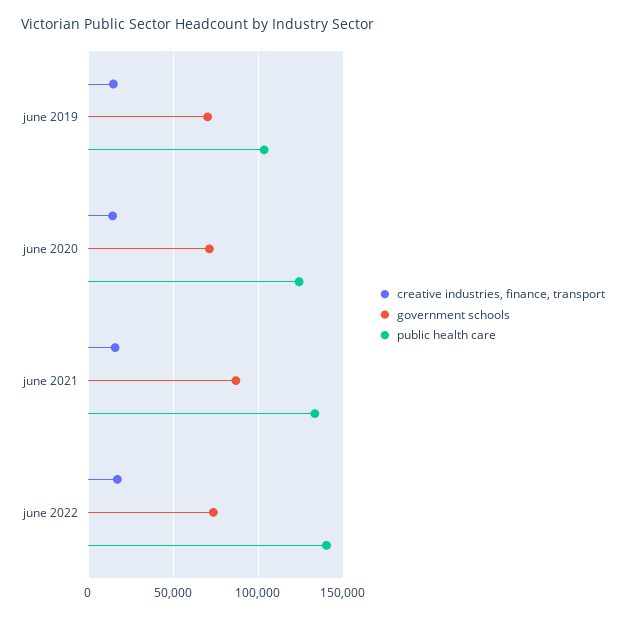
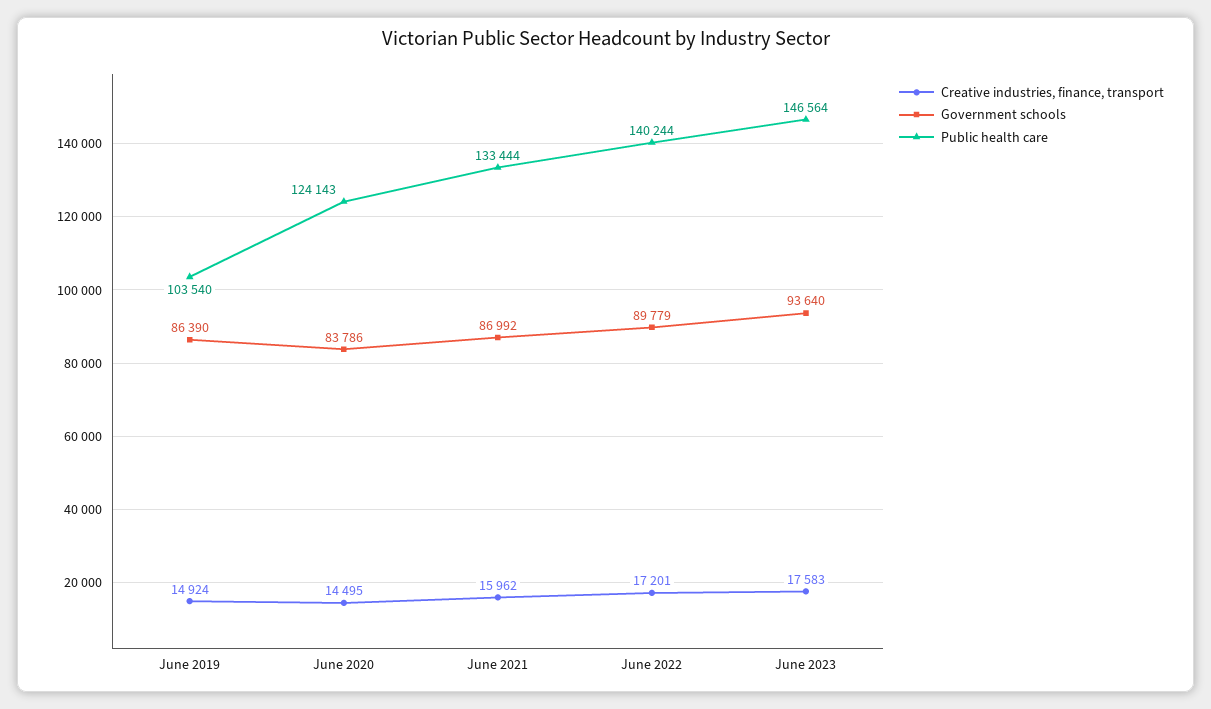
government schools, june 2019: 70000 -> 86390
government schools, june 2020: 70000 -> 83786
government schools, june 2022: 75000 -> 89779
creative industries, finance, transport, June 2023: none -> 17583
government schools, June 2023: none -> 93640
public health care, June 2023: none -> 146564

